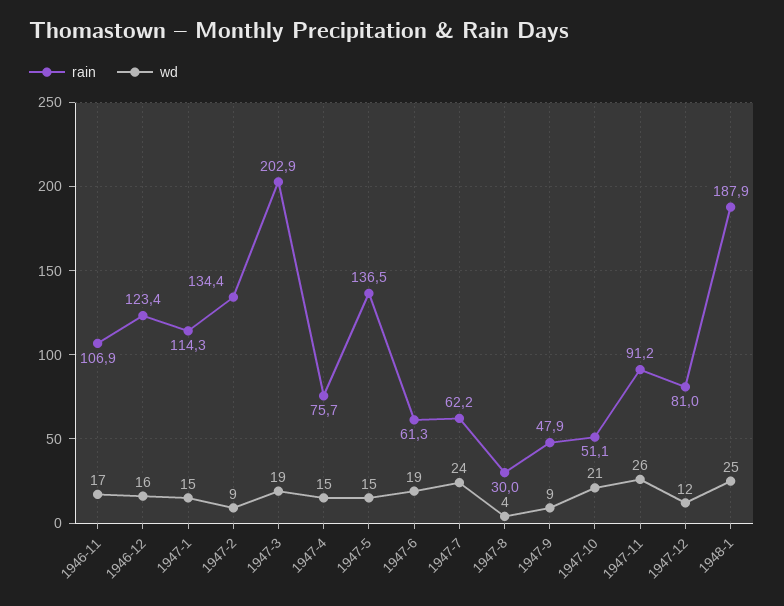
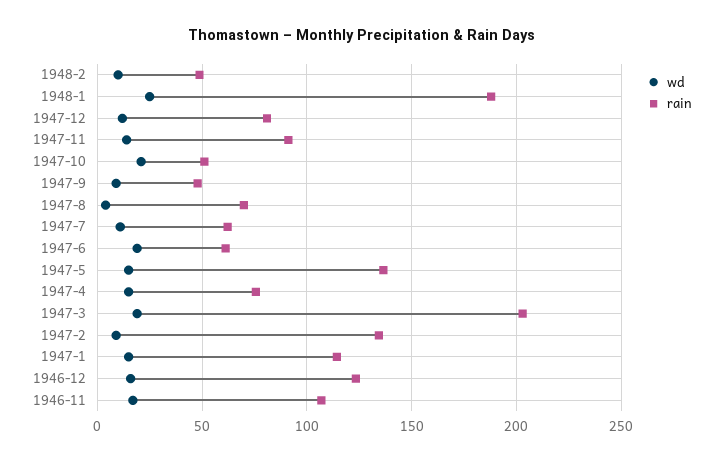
wd, 1947-7: 24 -> 10
rain, 1947-8: 30 -> 70
wd, 1947-11: 26 -> 15
wd, 1948-2: none -> 10
rain, 1948-2: none -> 50

